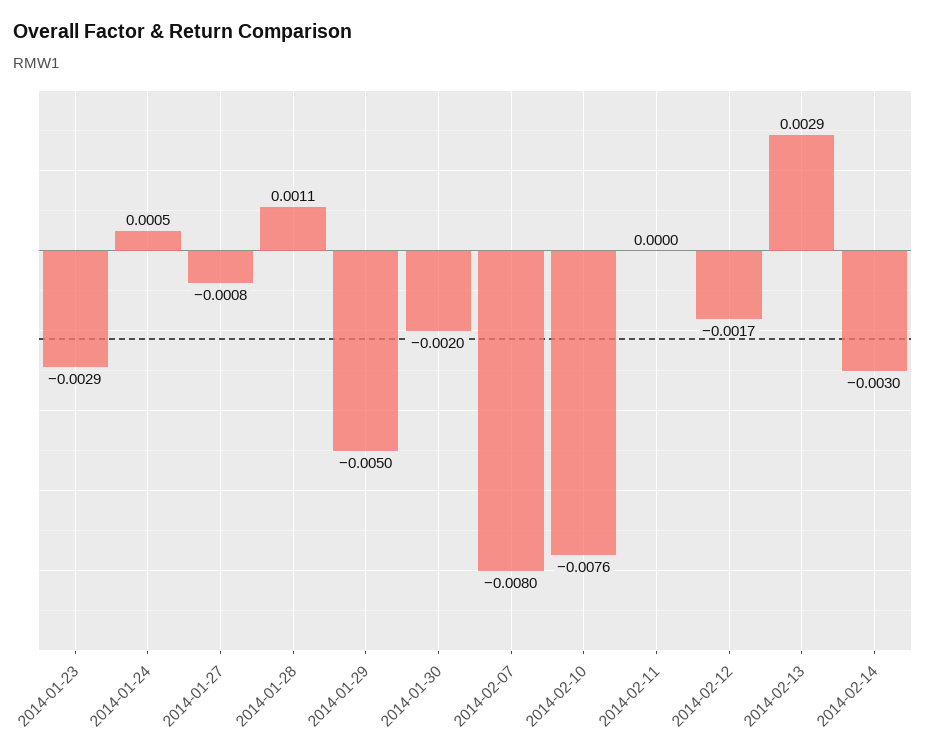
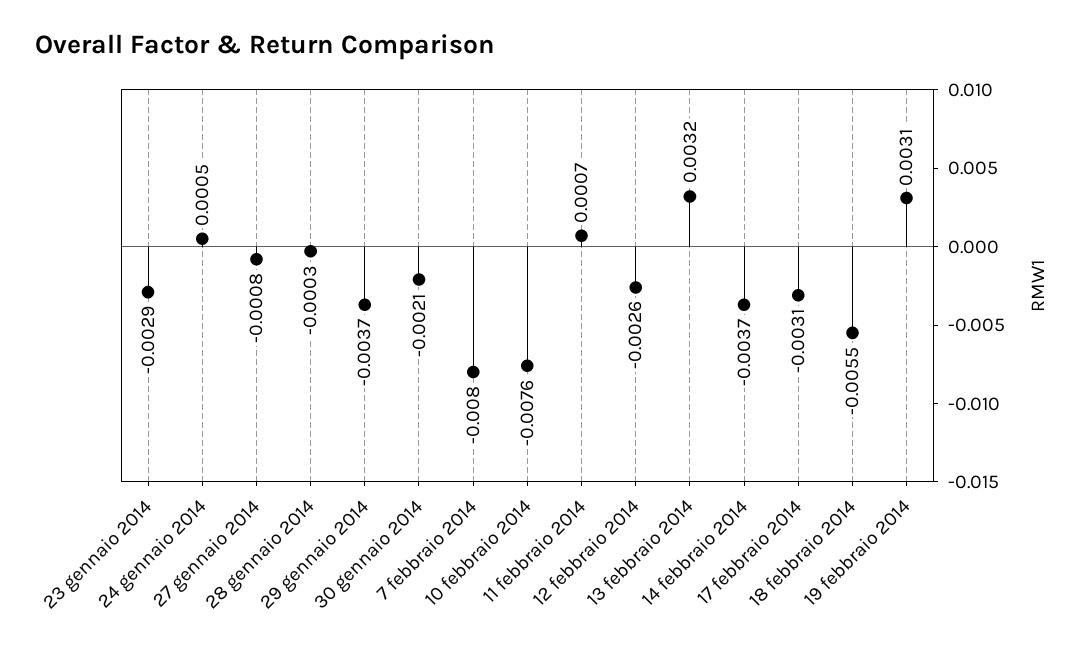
2014-01-28: 0.0011 -> -0.0003
2014-01-29: -0.005 -> -0.0037
2014-01-30: -0.002 -> -0.0021
2014-02-11: 0 -> 0.0007
2014-02-12: -0.0017 -> -0.0026
2014-02-13: 0.0029 -> 0.0032
2014-02-14: -0.003 -> -0.0037
17 febbraio 2014: none -> -0.0031
18 febbraio 2014: none -> -0.0055
19 febbraio 2014: none -> 0.0031

